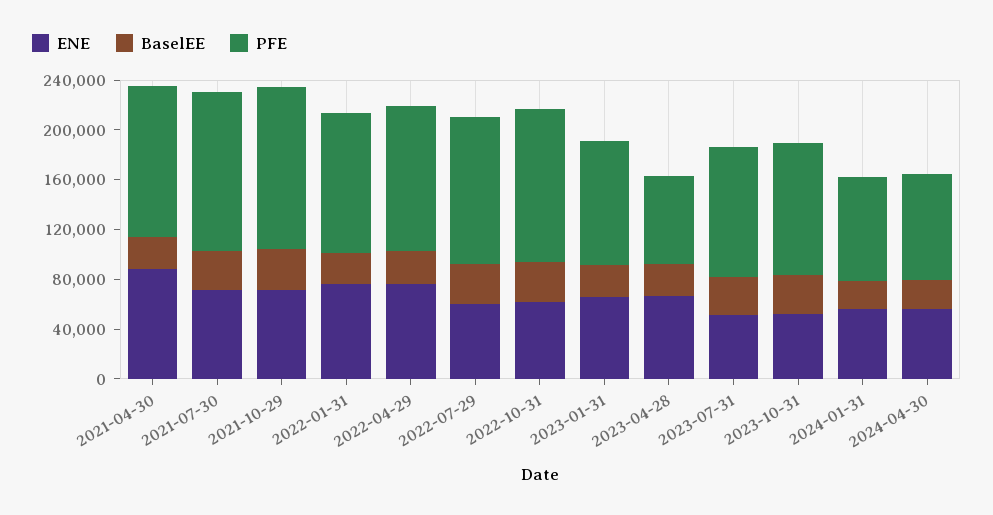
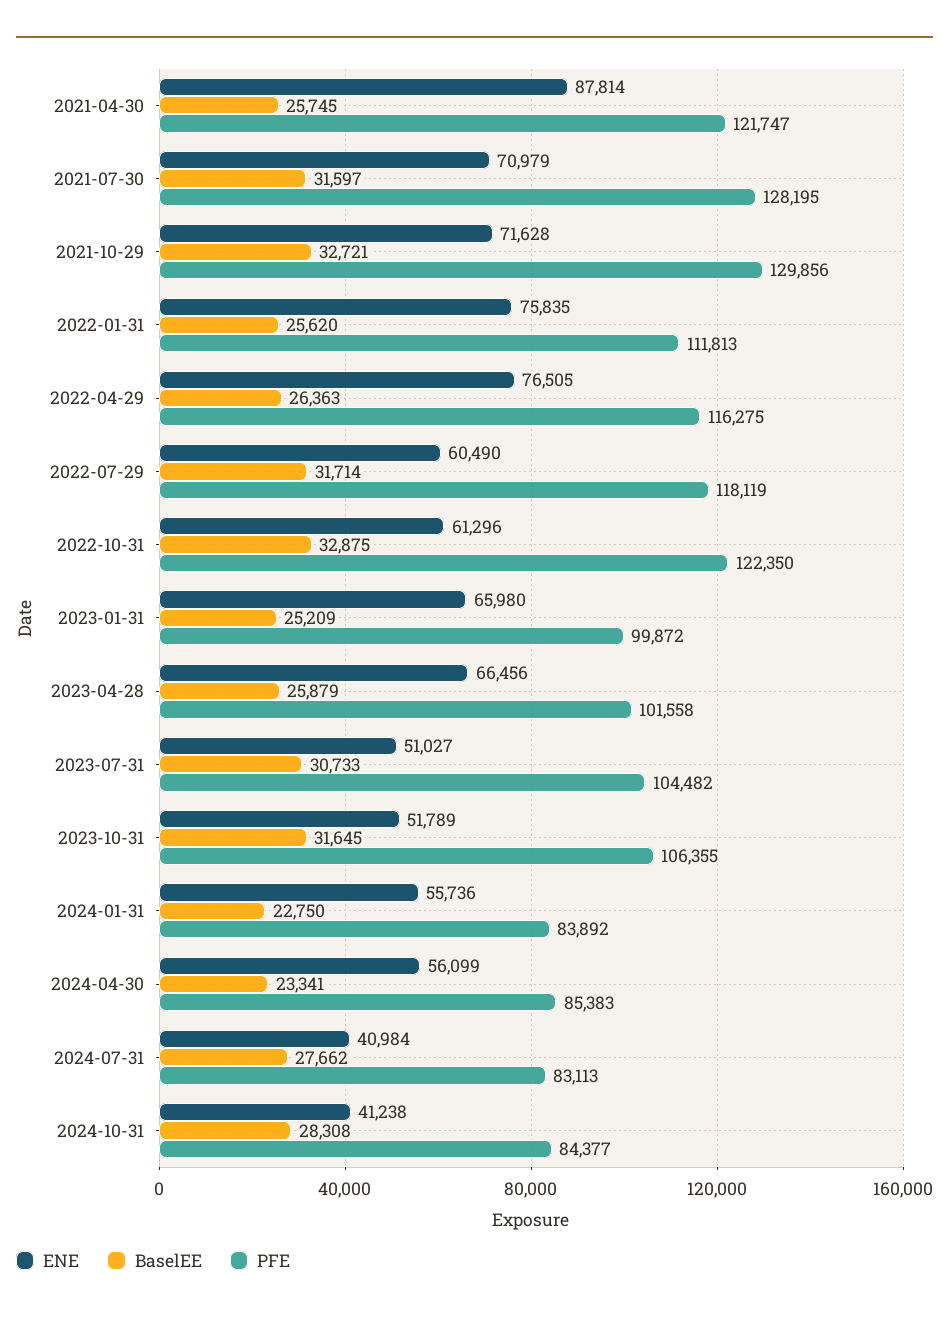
PFE, 2023-04-28: 70000 -> 101558
ENE, 2024-07-31: none -> 40984
BaselEE, 2024-07-31: none -> 27662
PFE, 2024-07-31: none -> 83113
ENE, 2024-10-31: none -> 41238
BaselEE, 2024-10-31: none -> 28308
PFE, 2024-10-31: none -> 84377

